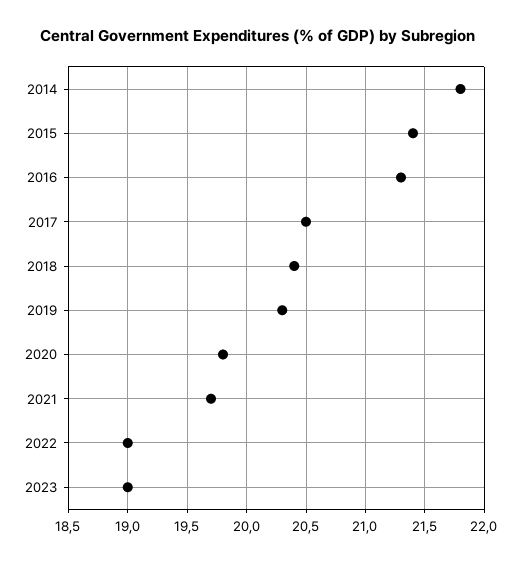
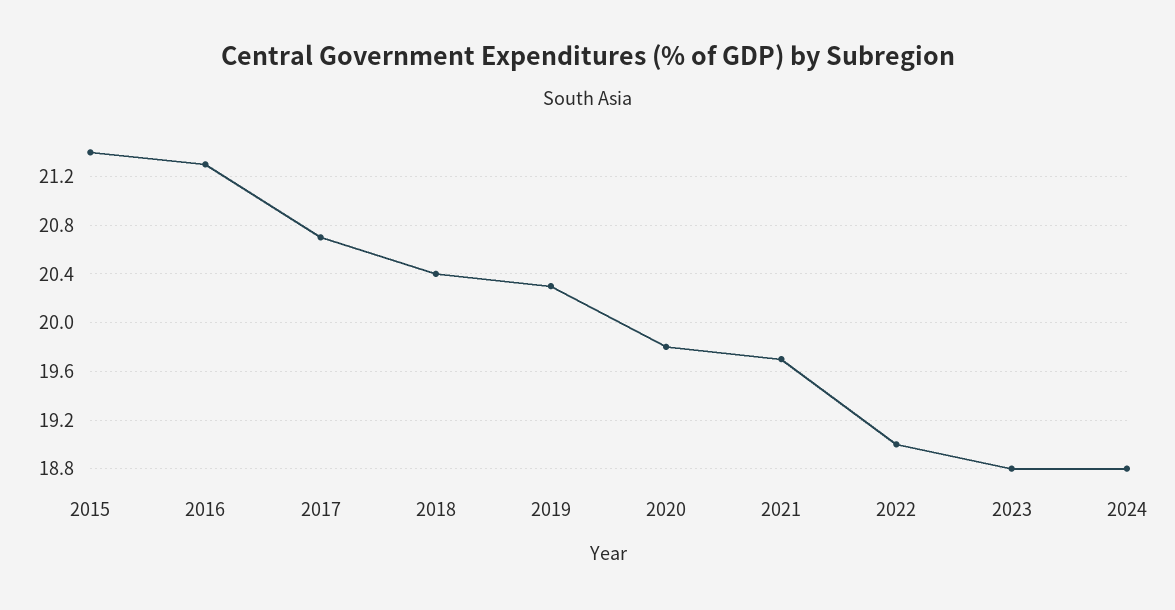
2014: 21.8 -> none
2017: 20.5 -> 20.7
2023: 19 -> 18.8
2024: none -> 18.8

